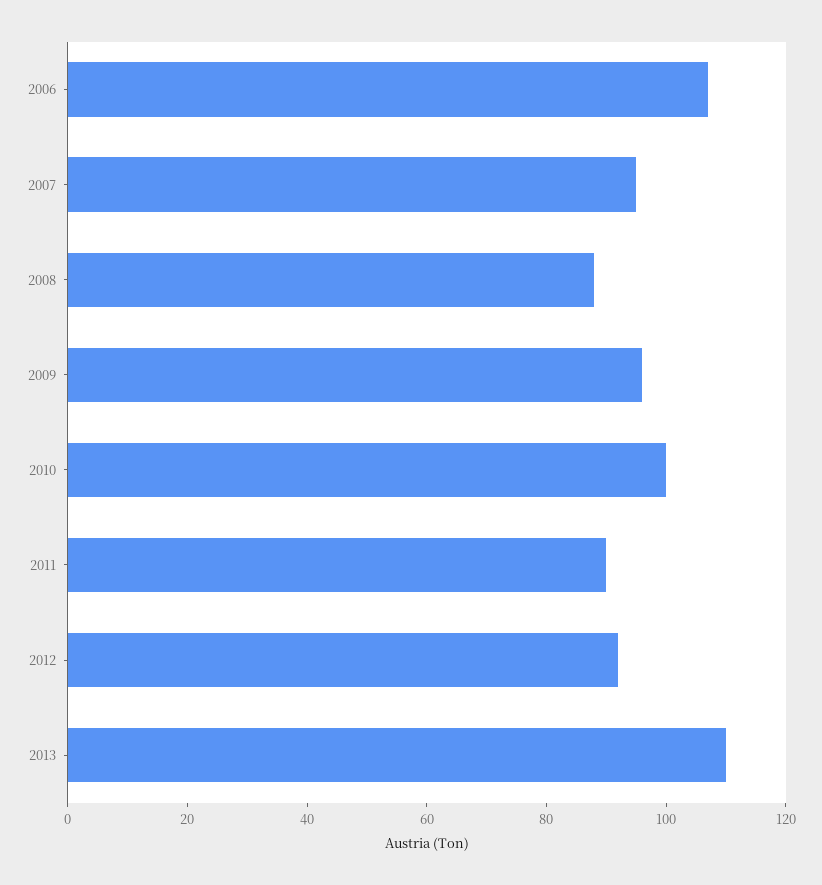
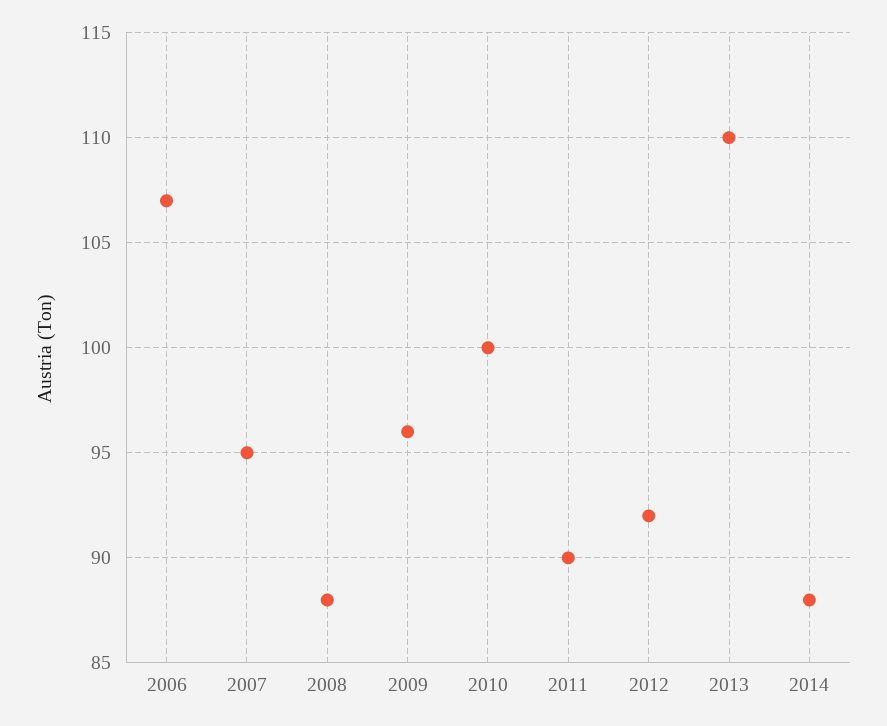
2014: none -> 88

